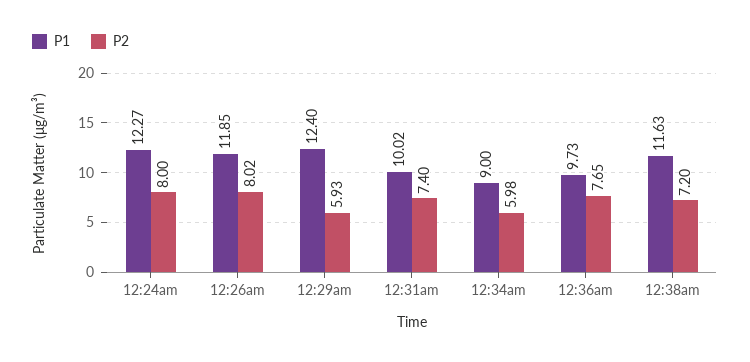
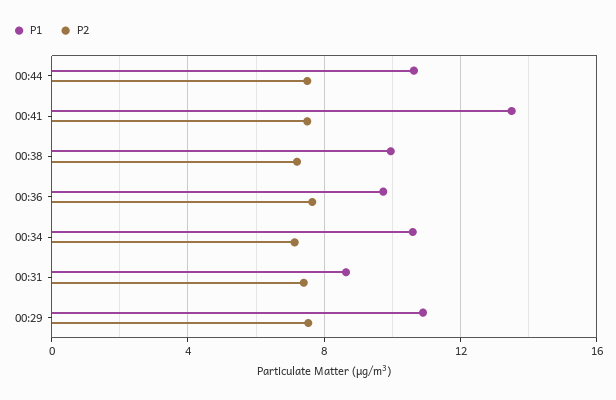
P1, 12:24am: 12.27 -> none
P2, 12:24am: 8 -> none
P1, 12:26am: 11.85 -> none
P2, 12:26am: 8.02 -> none
P1, 12:29am: 12.4 -> 11
P2, 12:29am: 5.93 -> 7.5
P1, 12:31am: 10.02 -> 8.5
P1, 12:34am: 9 -> 10.5
P2, 12:34am: 5.98 -> 7
P1, 12:38am: 11.63 -> 10
P1, 00:44: none -> 10.5
P2, 00:44: none -> 7.5
P1, 00:41: none -> 13.5
P2, 00:41: none -> 7.5

